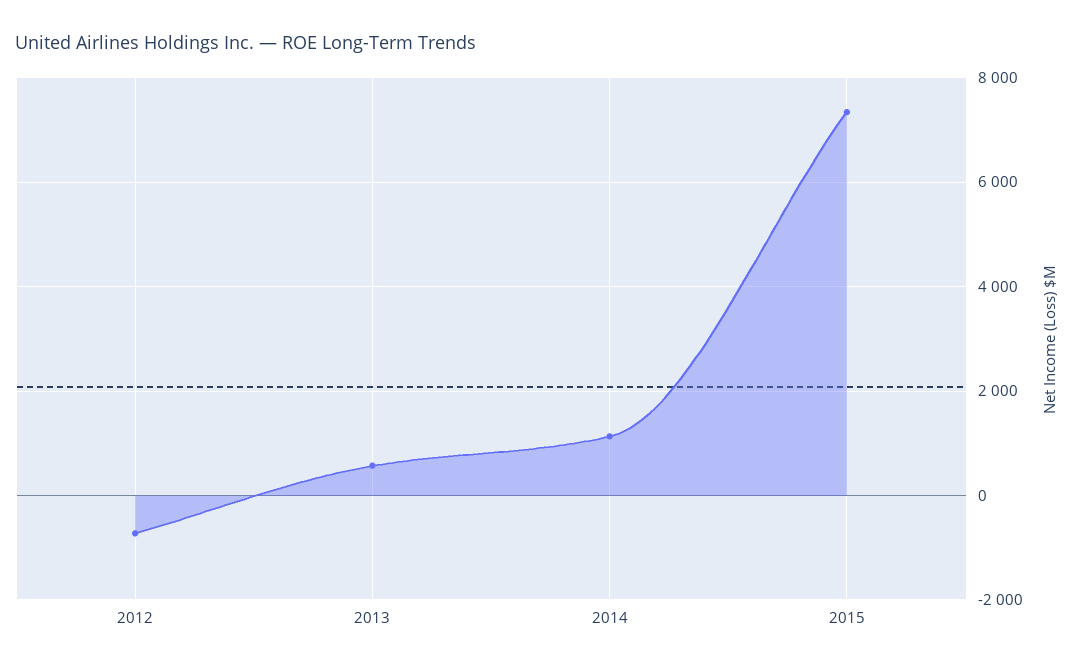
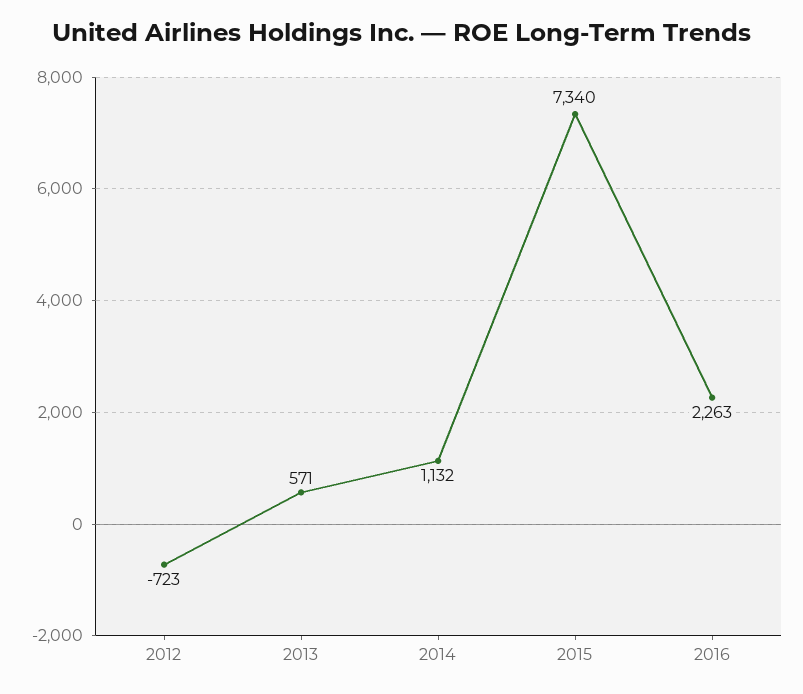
2016: none -> 2263

